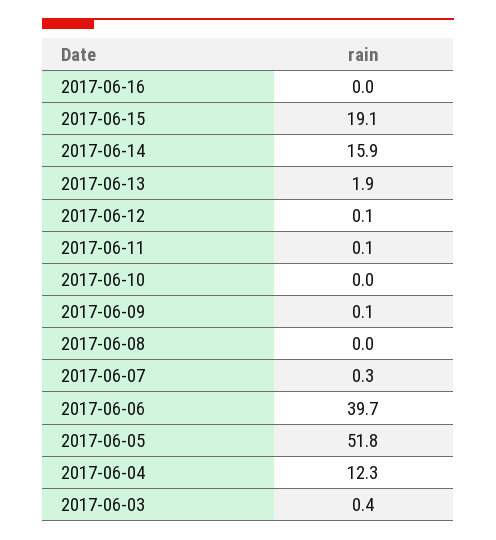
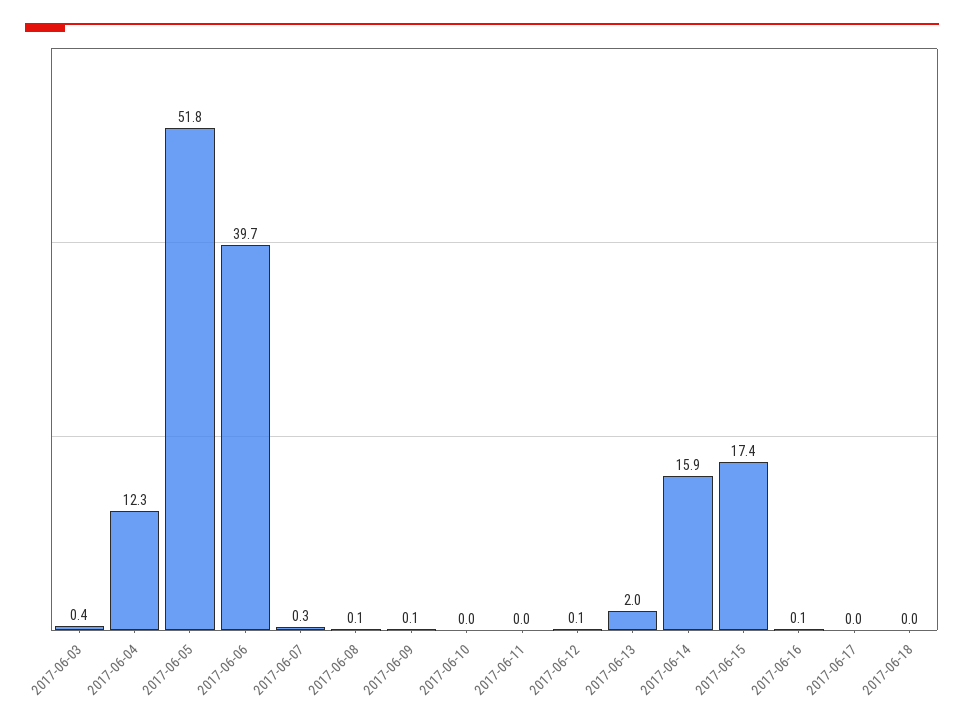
2017-06-16: 0 -> 0.1
2017-06-15: 19.1 -> 17.4
2017-06-13: 1.9 -> 2
2017-06-11: 0.1 -> 0
2017-06-08: 0 -> 0.1
2017-06-17: none -> 0
2017-06-18: none -> 0

